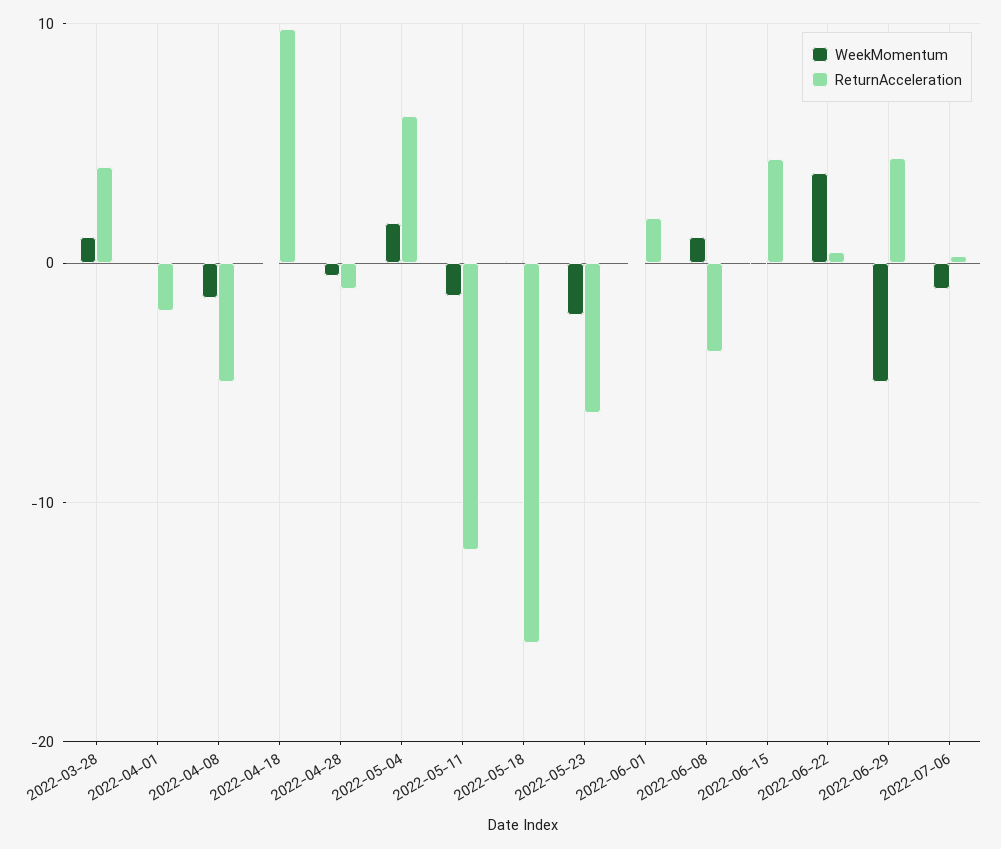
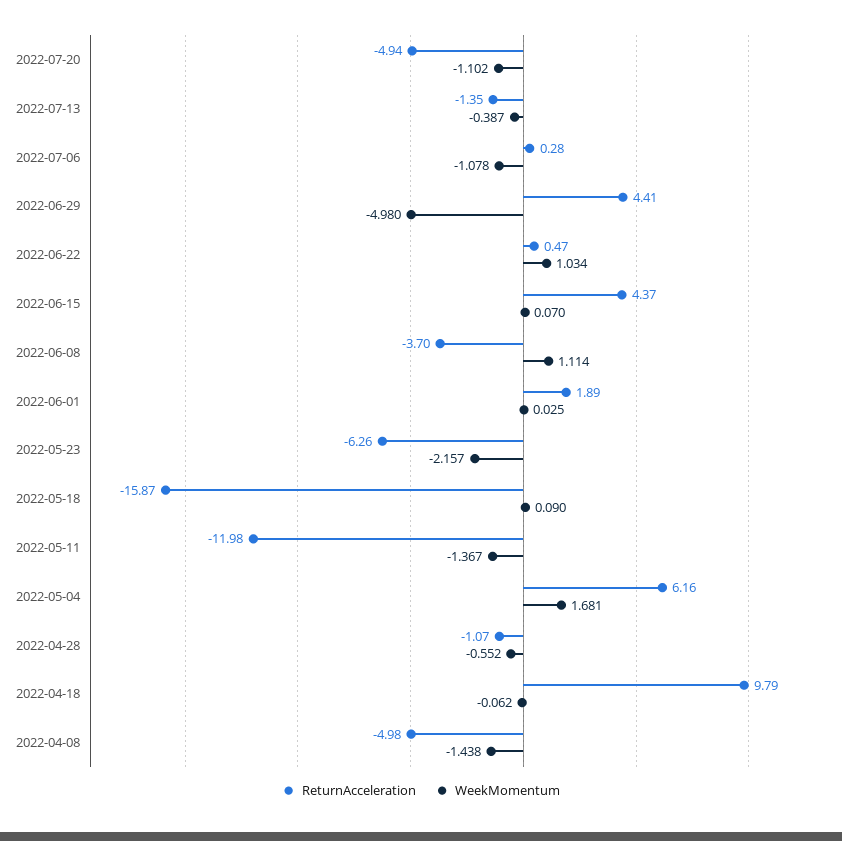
WeekMomentum, 2022-03-28: 1 -> none
ReturnAcceleration, 2022-03-28: 4 -> none
WeekMomentum, 2022-04-01: 0 -> none
ReturnAcceleration, 2022-04-01: -2 -> none
WeekMomentum, 2022-06-22: 4 -> 1.034
ReturnAcceleration, 2022-07-20: none -> -4.94
WeekMomentum, 2022-07-20: none -> -1.102
ReturnAcceleration, 2022-07-13: none -> -1.35
WeekMomentum, 2022-07-13: none -> -0.387

